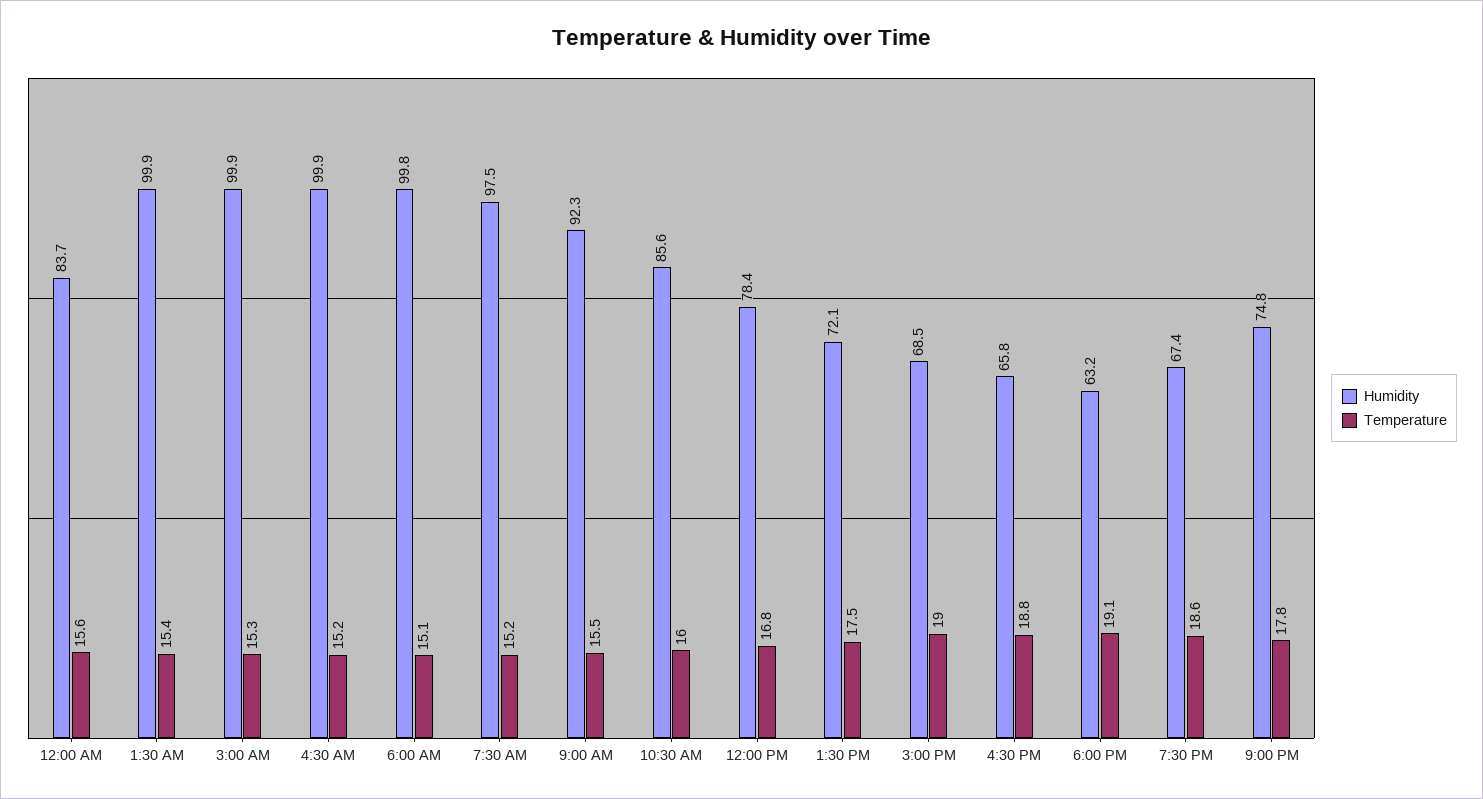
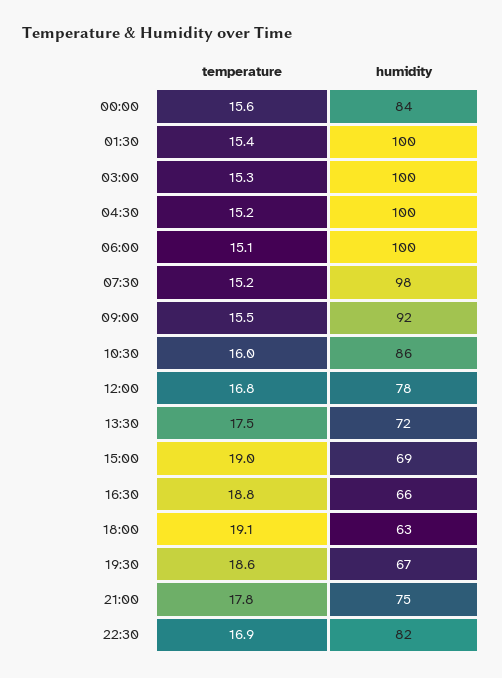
Temperature, 22:30: none -> 16.9
Humidity, 22:30: none -> 82

